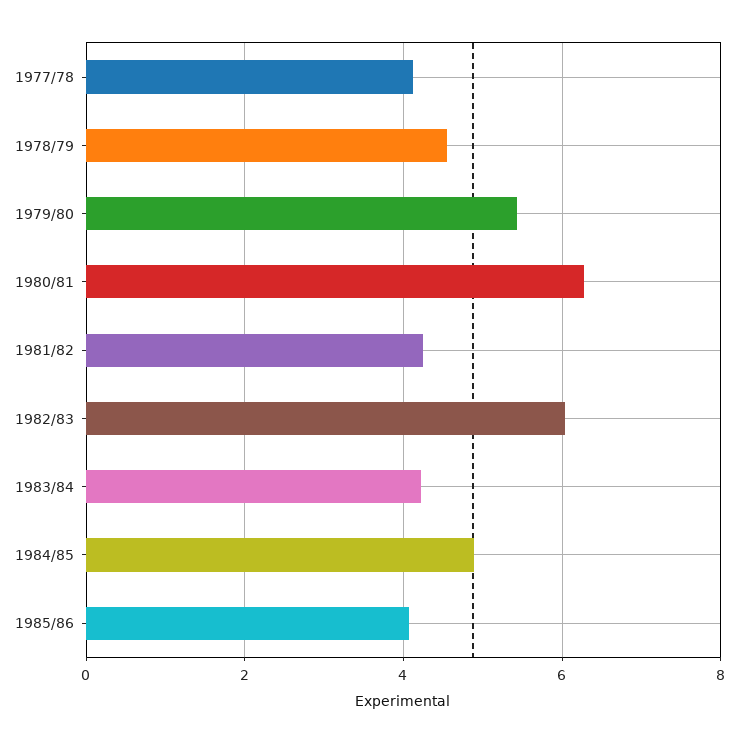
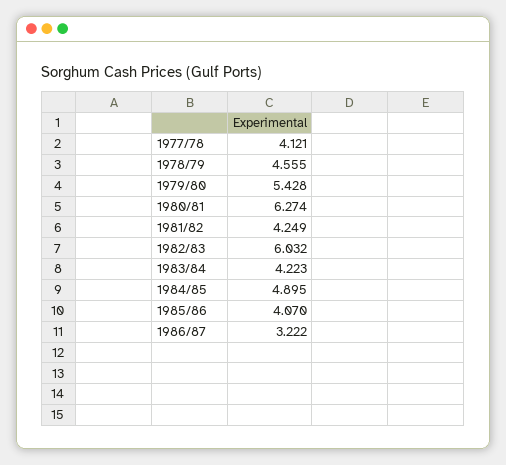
1986/87: none -> 3.222

